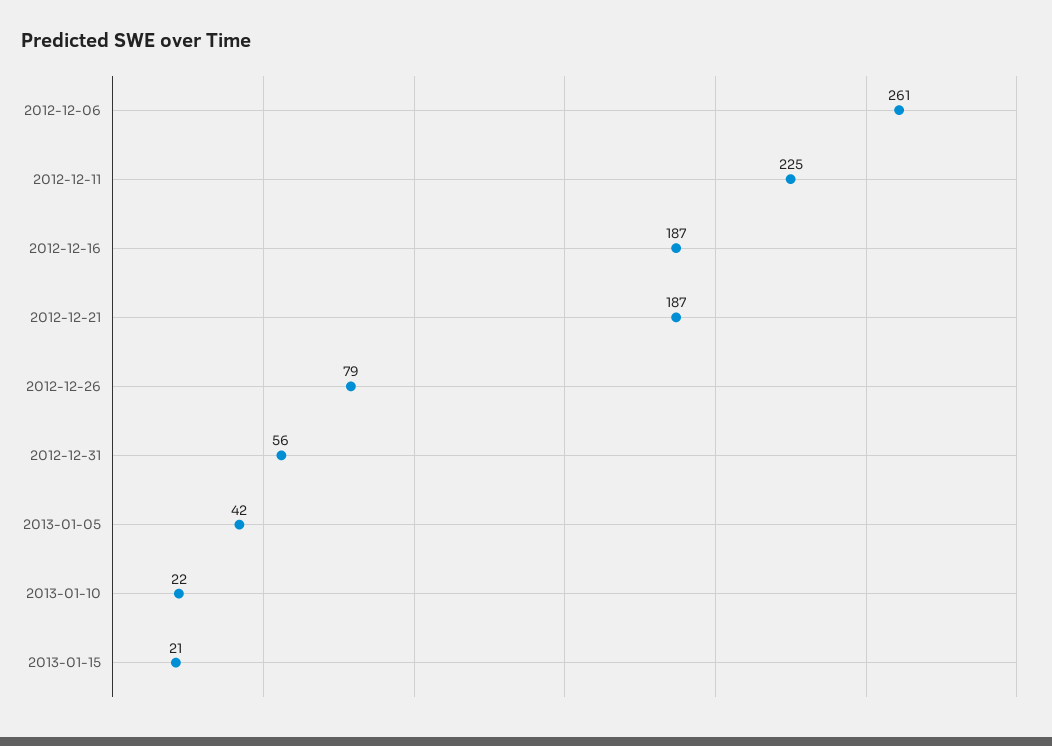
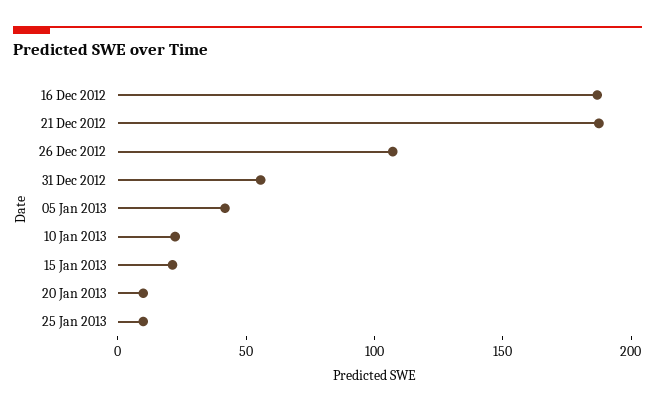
2012-12-06: 261 -> none
2012-12-11: 225 -> none
2012-12-26: 79 -> 110
20 Jan 2013: none -> 10
25 Jan 2013: none -> 10

